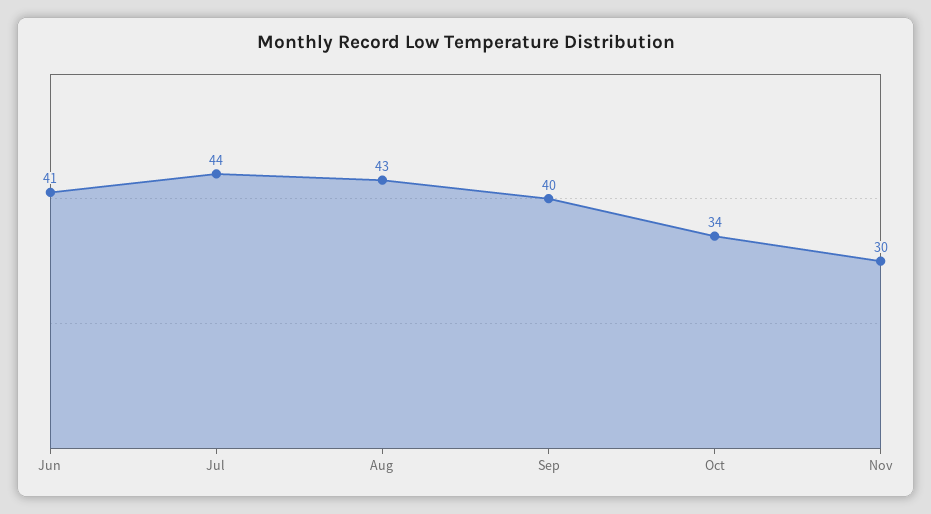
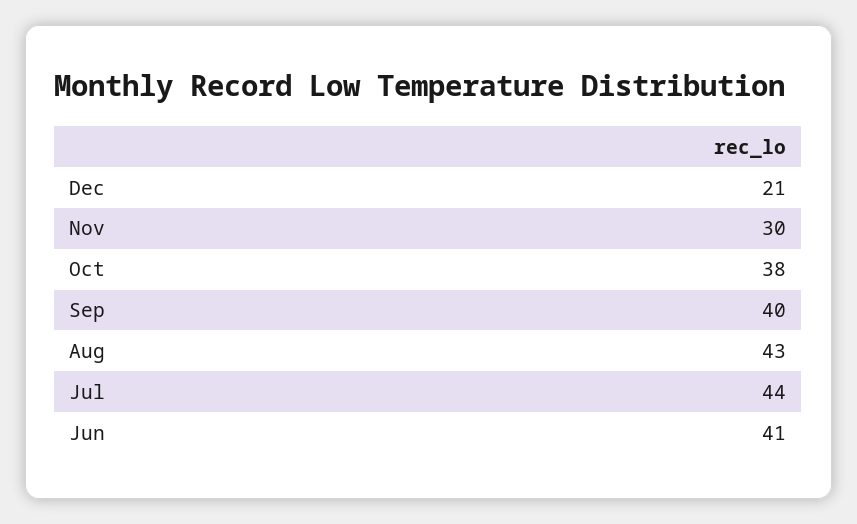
Oct: 34 -> 38
Dec: none -> 21

